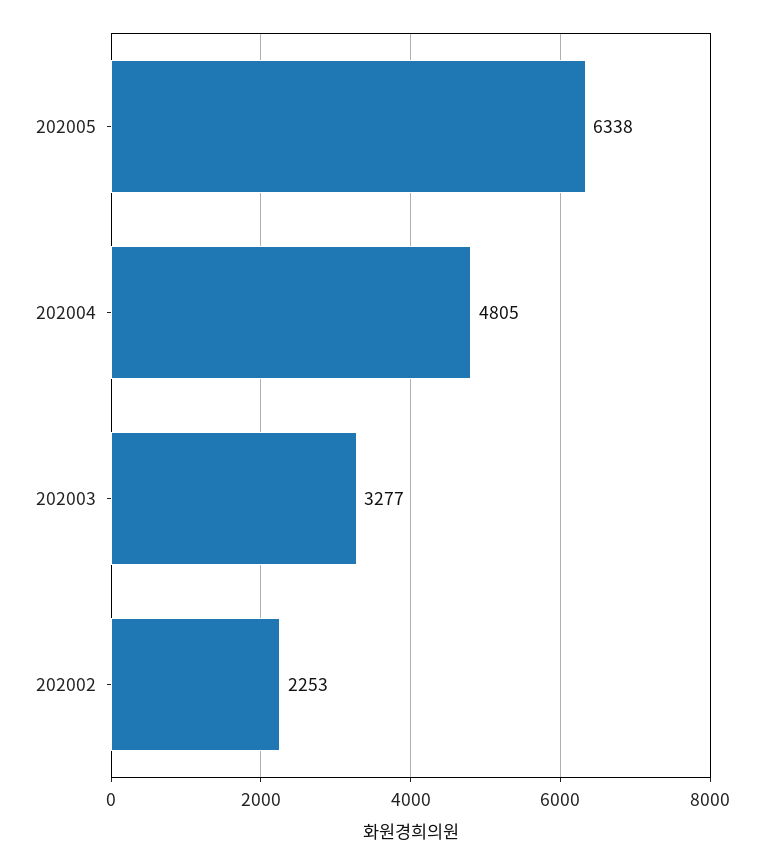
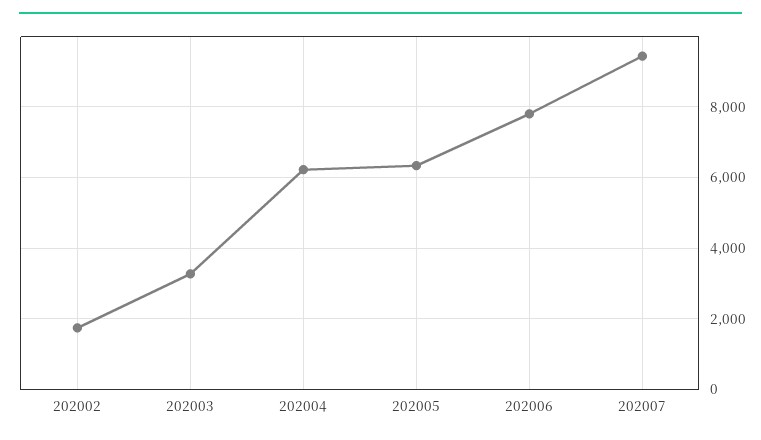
202004: 4805 -> 6200
202002: 2253 -> 1800
202006: none -> 7800
202007: none -> 9400

